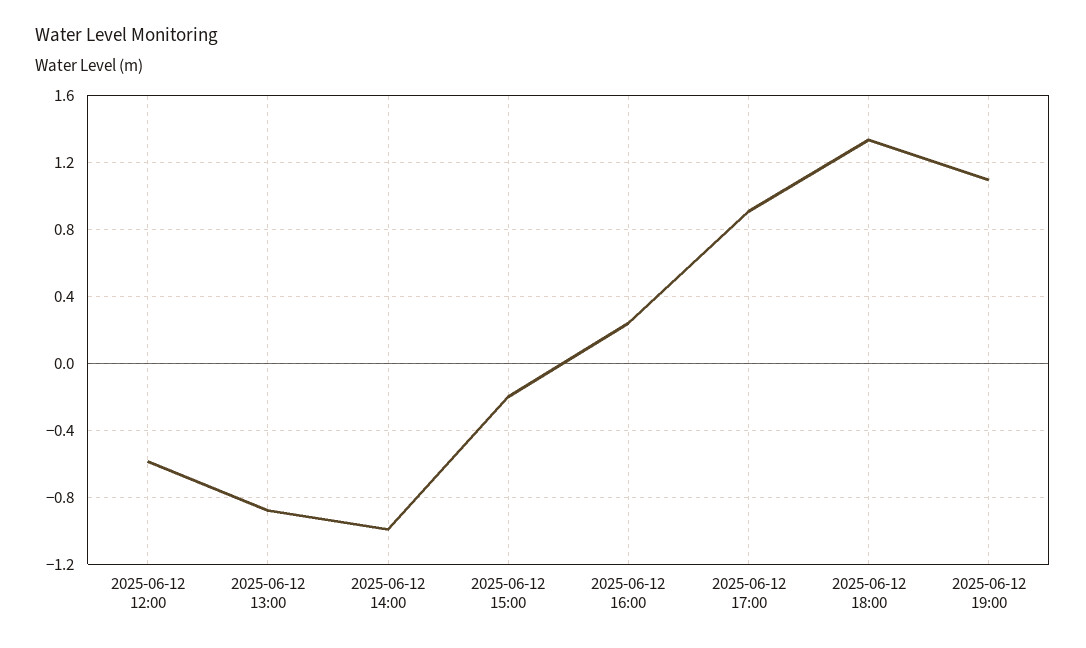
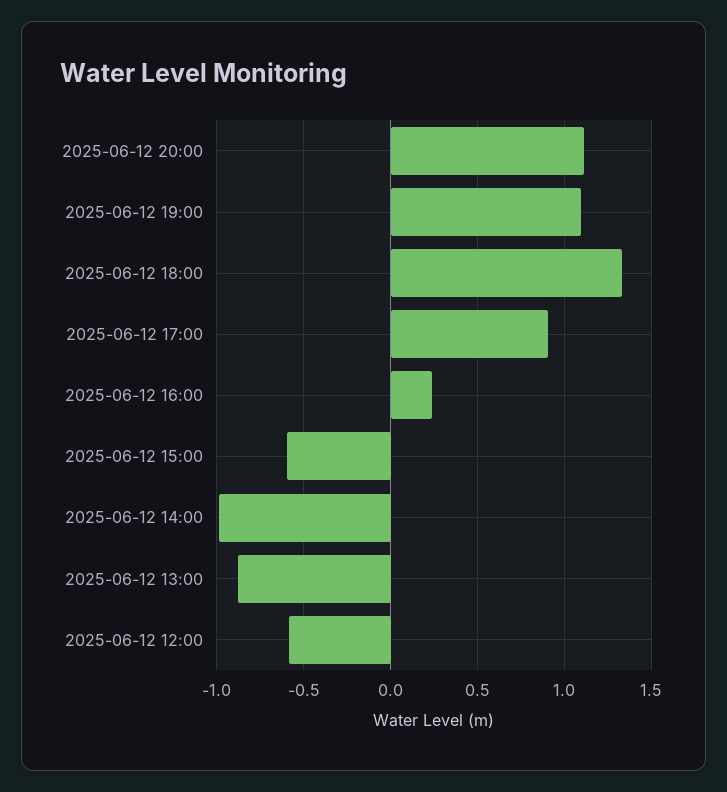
2025-06-12 15:00: -0.2 -> -0.6
2025-06-12 20:00: none -> 1.1

